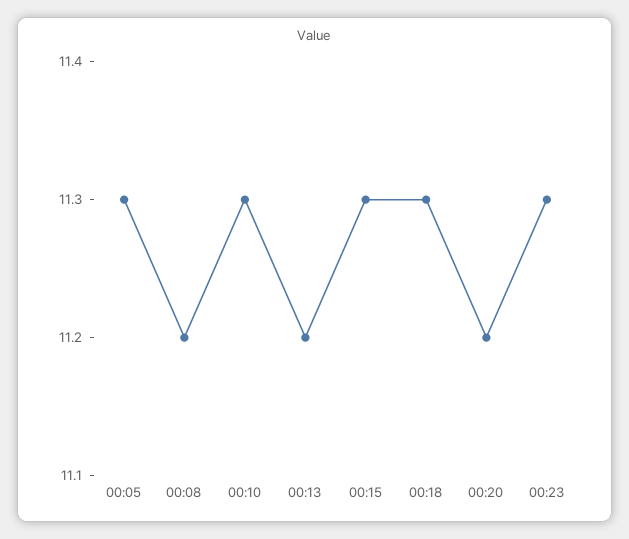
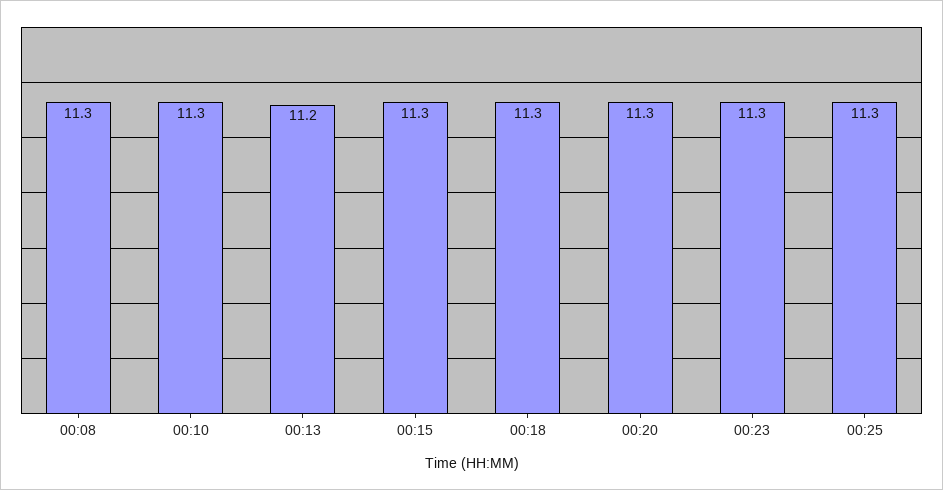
00:05: 11.3 -> none
00:08: 11.2 -> 11.3
00:20: 11.2 -> 11.3
00:25: none -> 11.3

